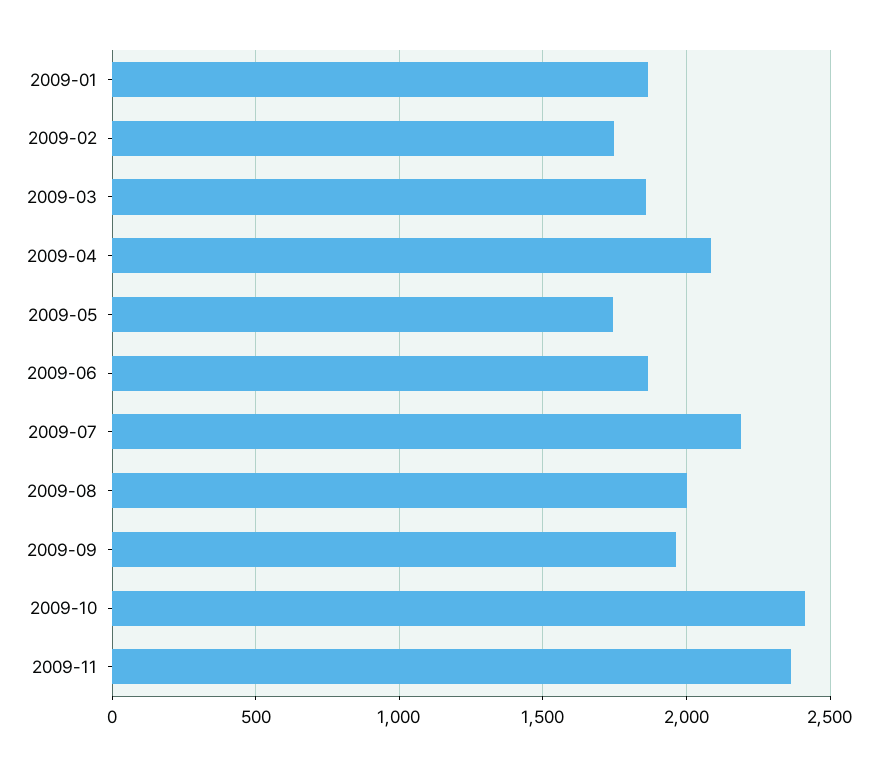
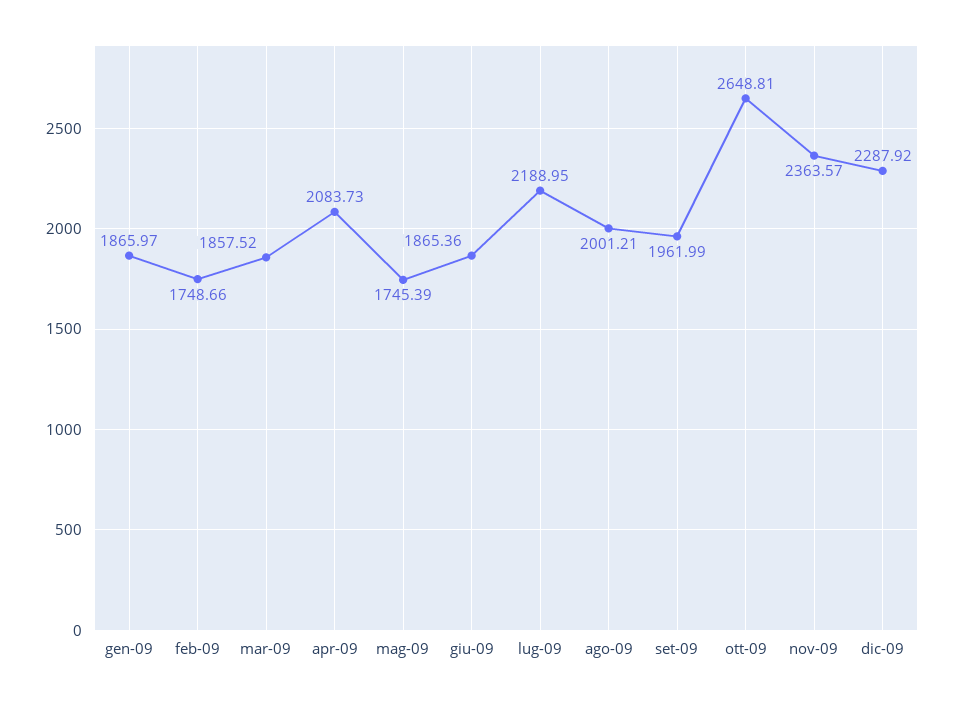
2009-10: 2400 -> 2648.81
dic-09: none -> 2287.92

